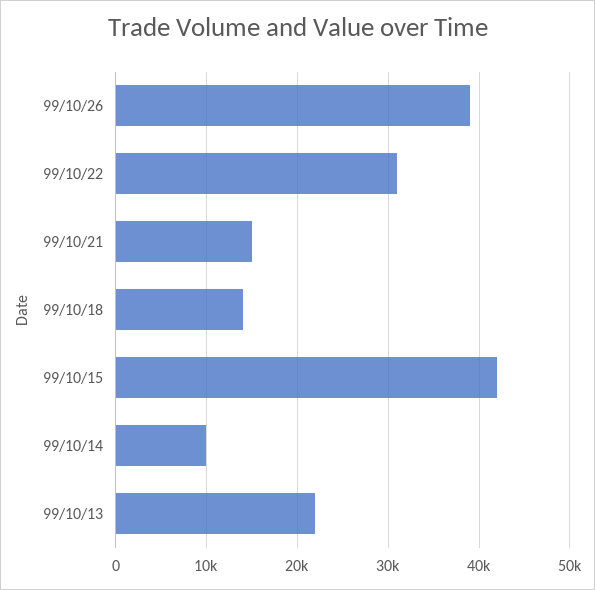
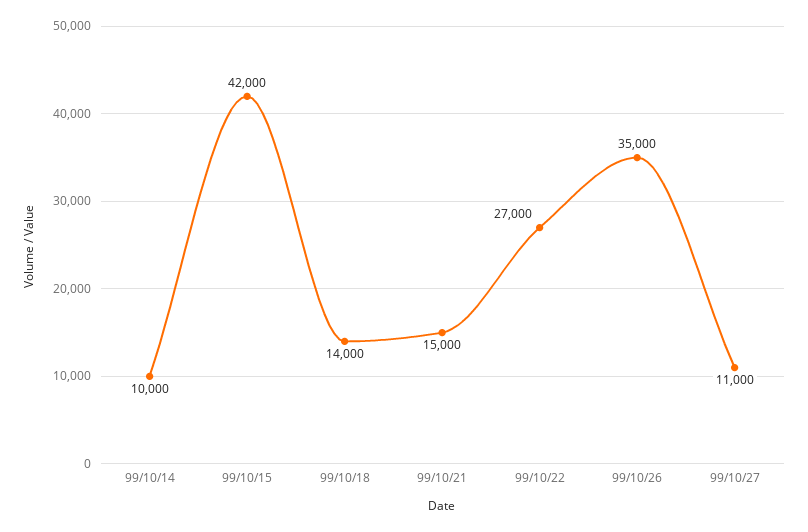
99/10/26: 39000 -> 35000
99/10/22: 31000 -> 27000
99/10/13: 22000 -> none
99/10/27: none -> 11000

